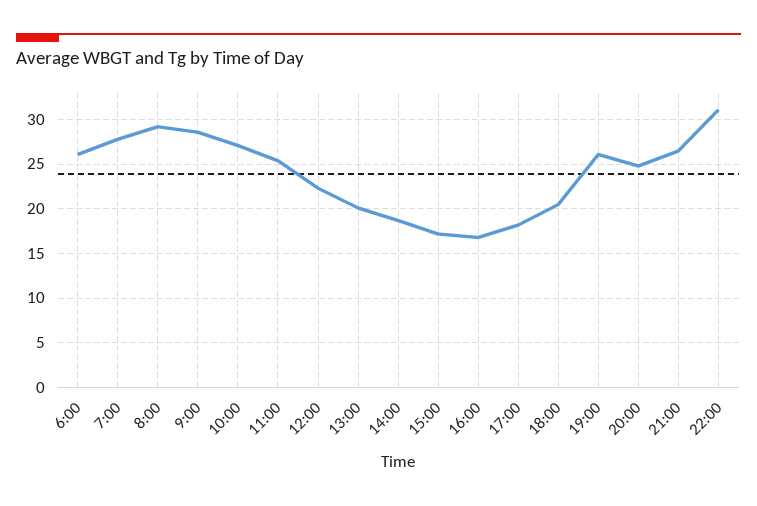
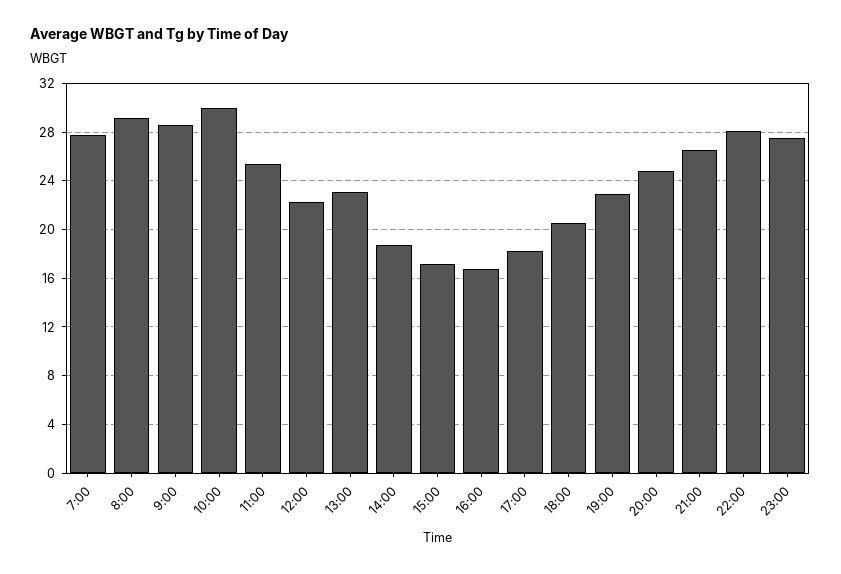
6:00: 26 -> none
10:00: 27 -> 30
13:00: 20 -> 23
19:00: 26 -> 23
22:00: 31 -> 28
23:00: none -> 27.5

